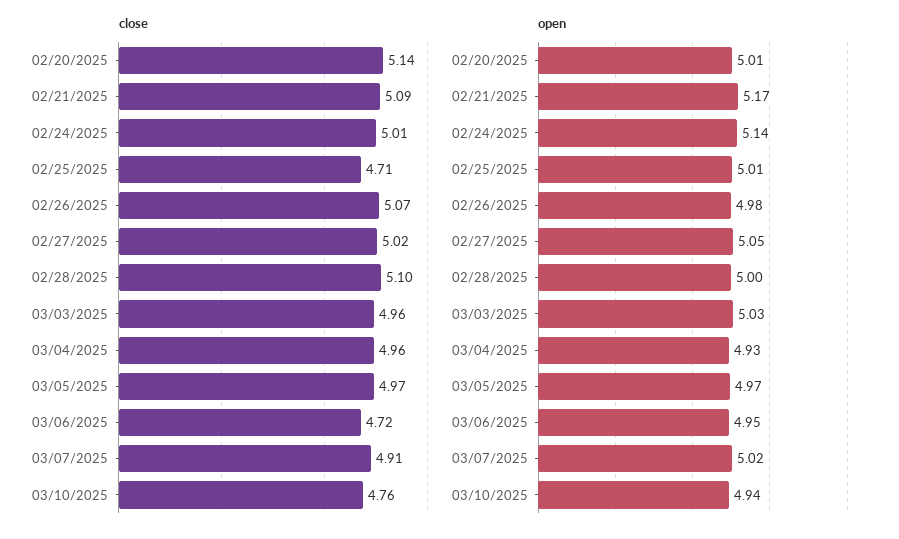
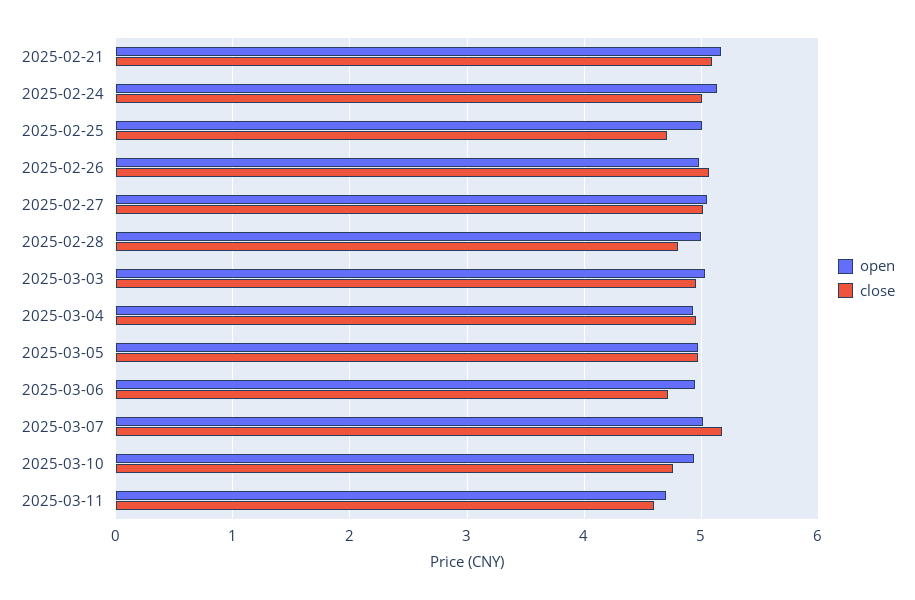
close, 02/20/2025: 5.14 -> none
close, 02/28/2025: 5.1 -> 4.8
close, 03/07/2025: 4.91 -> 5.2
open, 02/20/2025: 5.01 -> none
open, 2025-03-11: none -> 4.7
close, 2025-03-11: none -> 4.6

